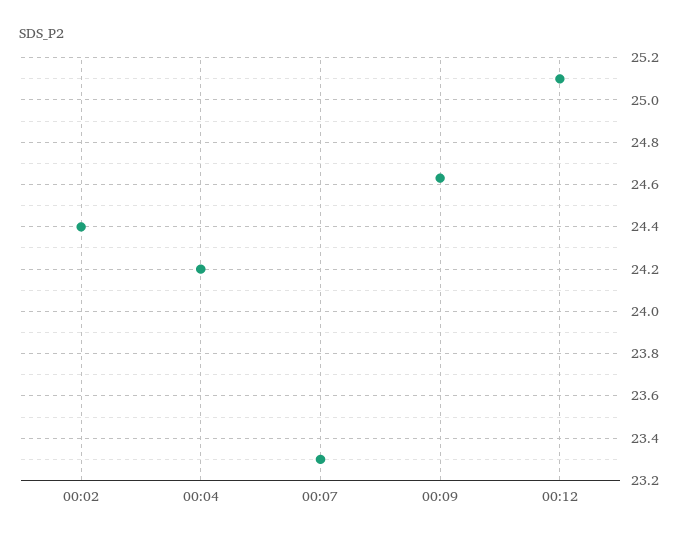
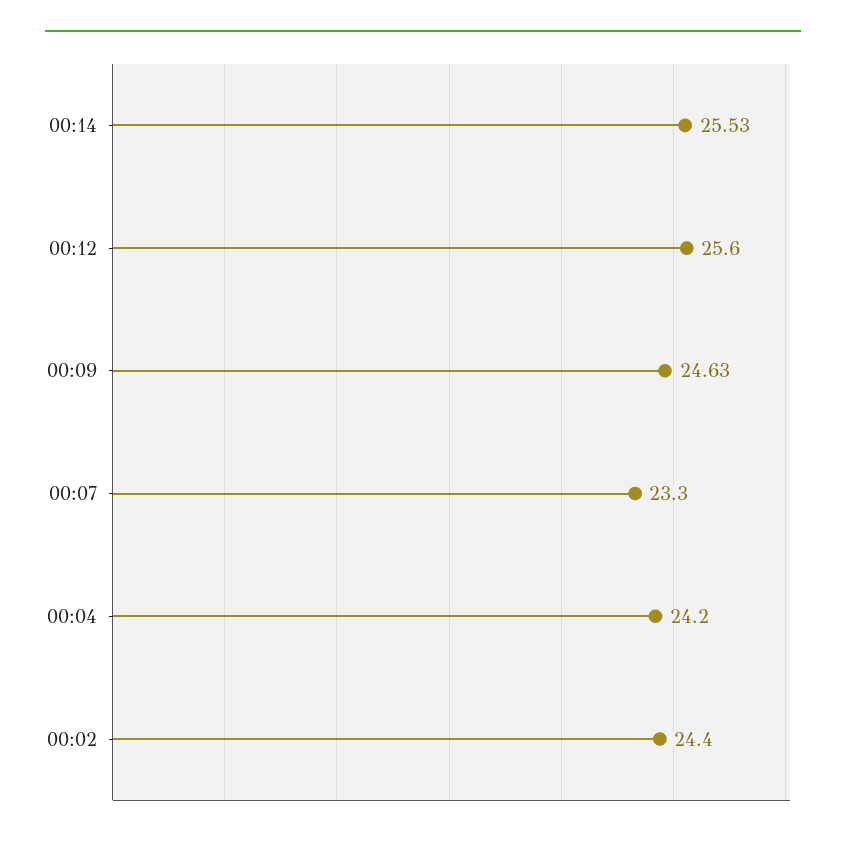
00:12: 25.1 -> 25.6
00:14: none -> 25.53

